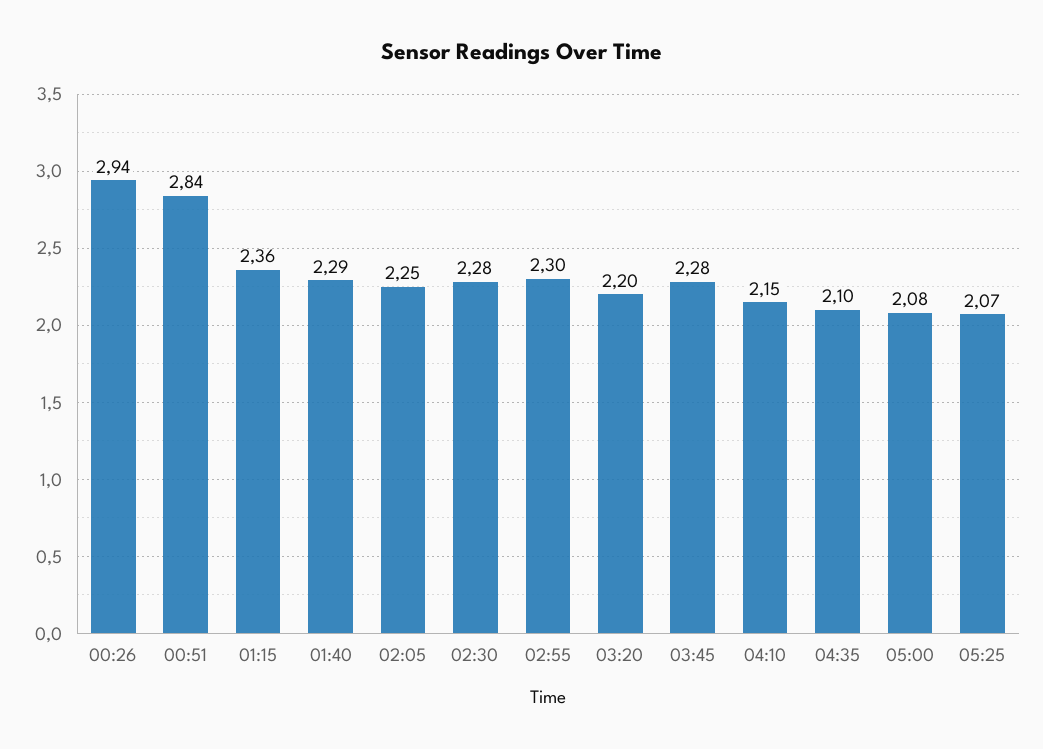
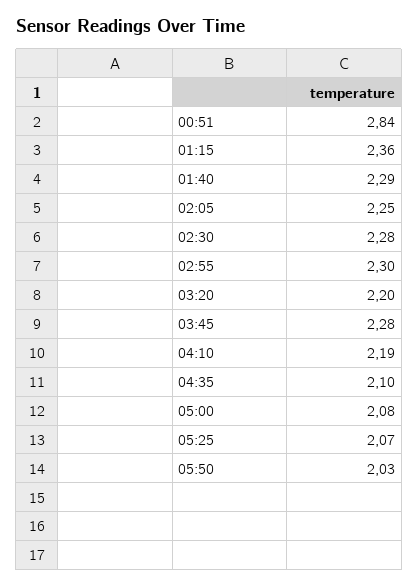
00:26: 2.94 -> none
04:10: 2.15 -> 2.19
05:50: none -> 2.03

